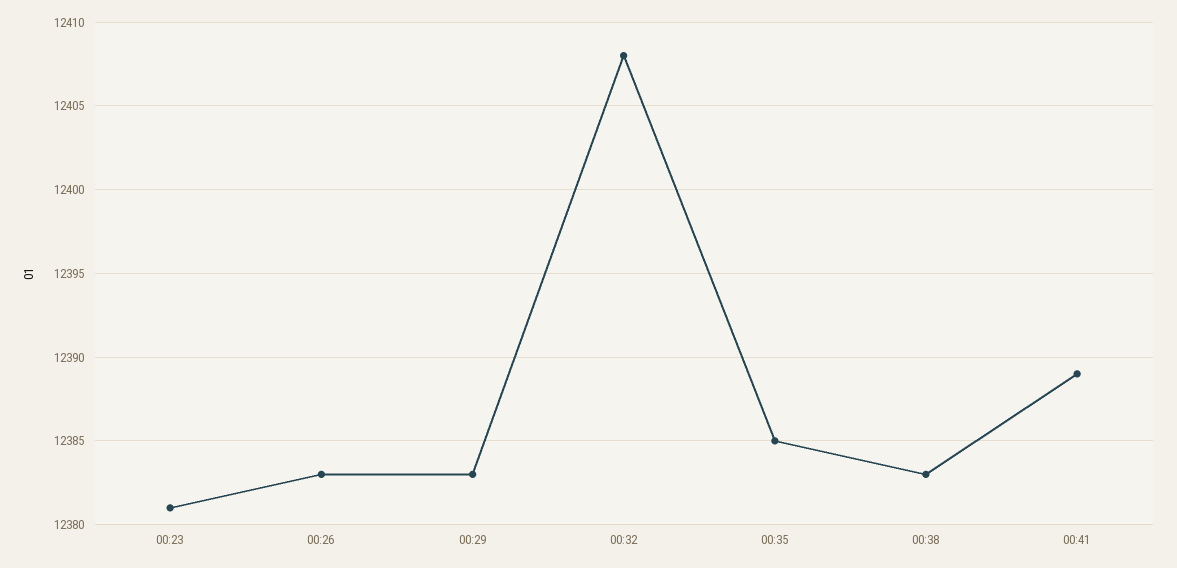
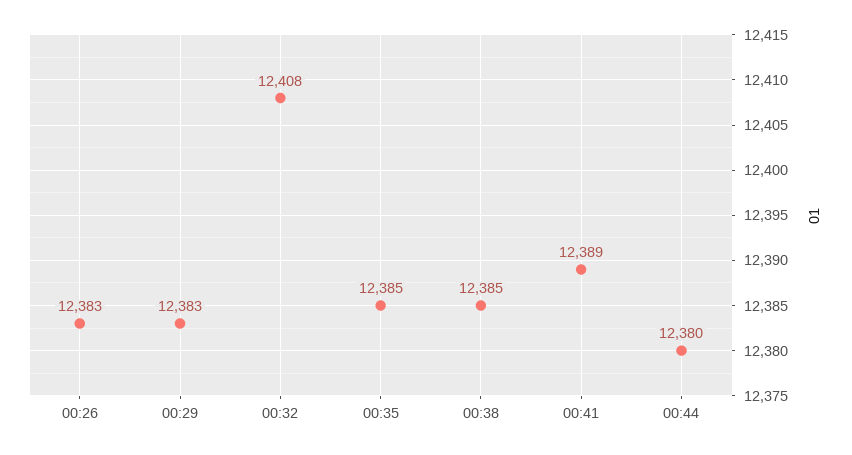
00:23: 12381 -> none
00:38: 12383 -> 12385
00:44: none -> 12380

